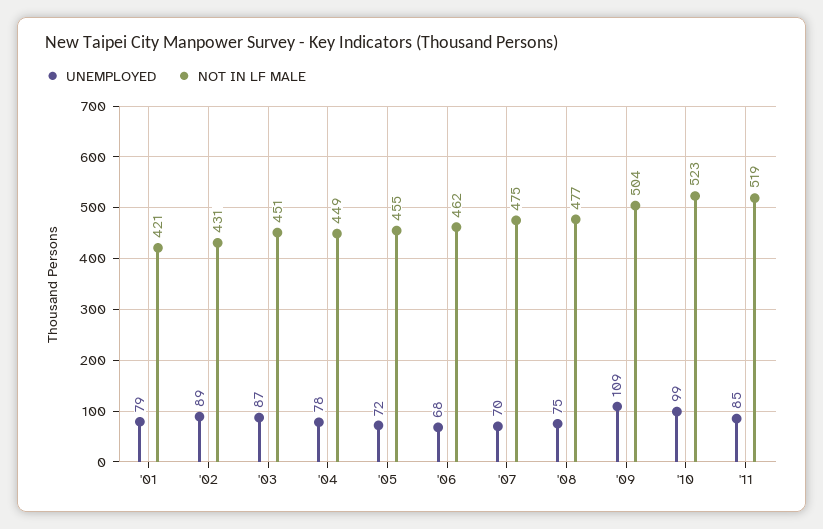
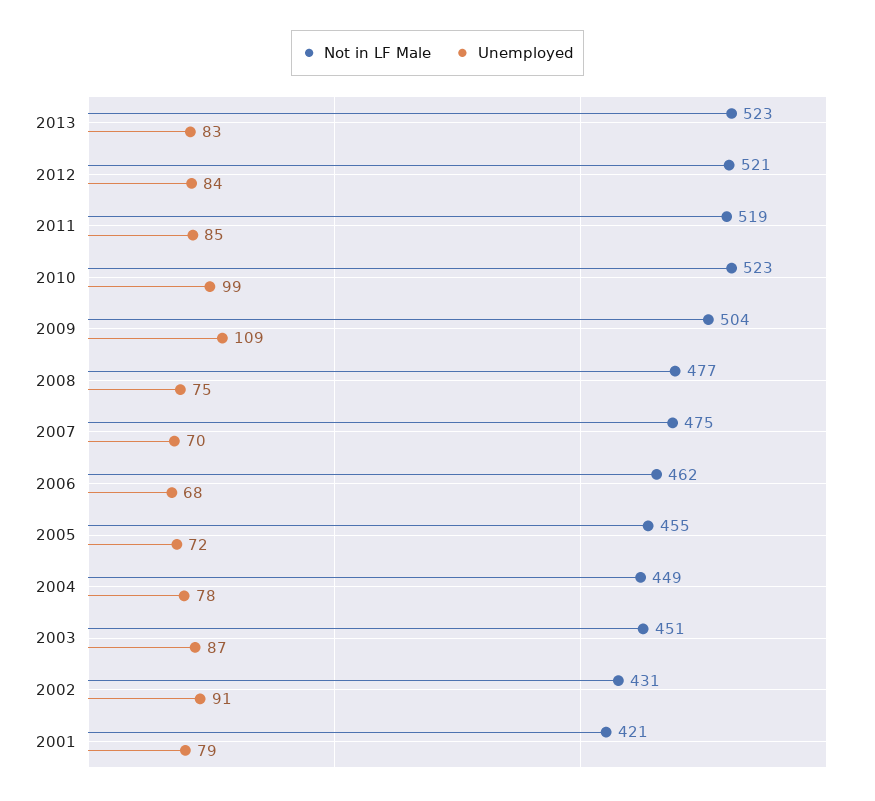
UNEMPLOYED, '02: 89 -> 91
NOT IN LF MALE, 2013: none -> 523
UNEMPLOYED, 2013: none -> 83
NOT IN LF MALE, 2012: none -> 521
UNEMPLOYED, 2012: none -> 84

